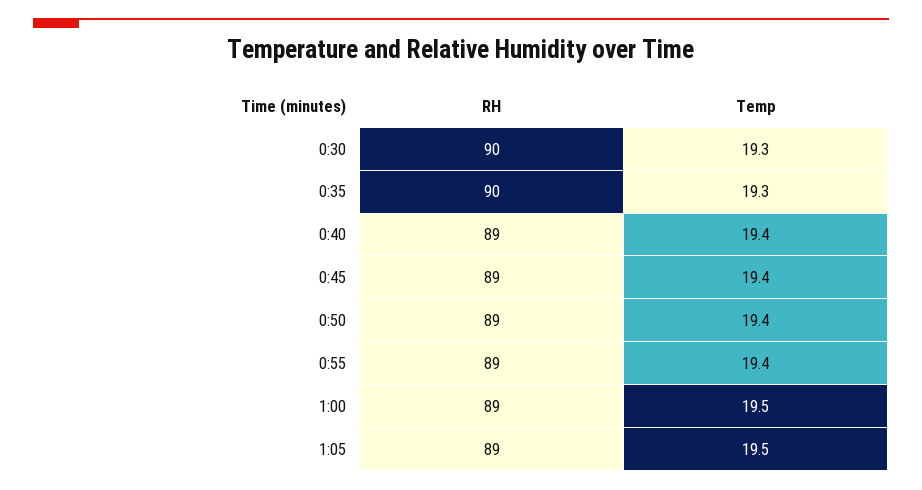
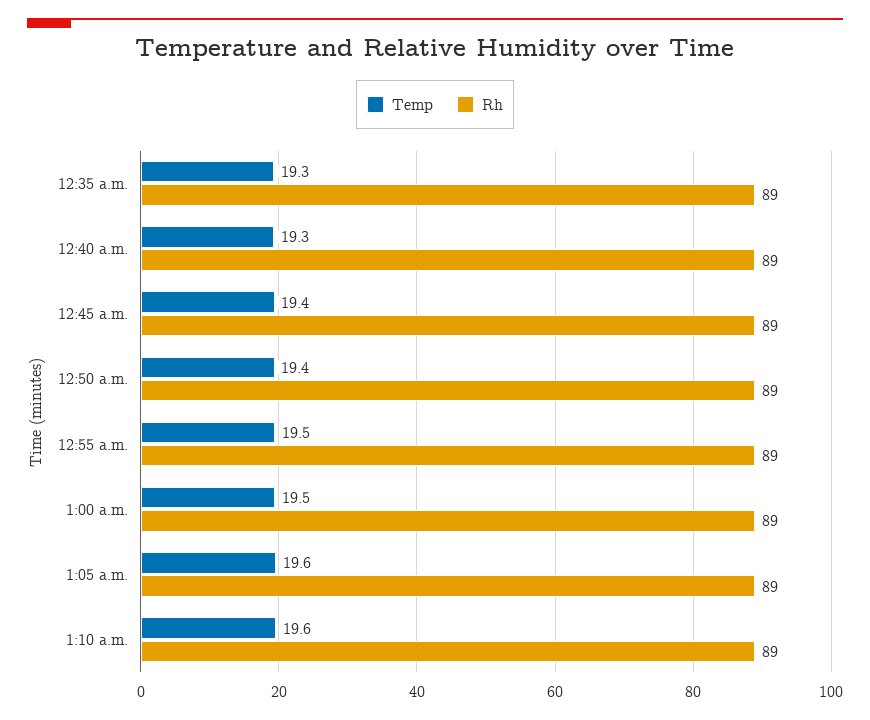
RH, 0:30: 90 -> none
Temp, 0:30: 19.3 -> none
RH, 0:35: 90 -> 89
Temp, 0:40: 19.4 -> 19.3
Temp, 0:55: 19.4 -> 19.5
Temp, 1:05: 19.5 -> 19.6
Temp, 1:10 a.m.: none -> 19.6
RH, 1:10 a.m.: none -> 89

